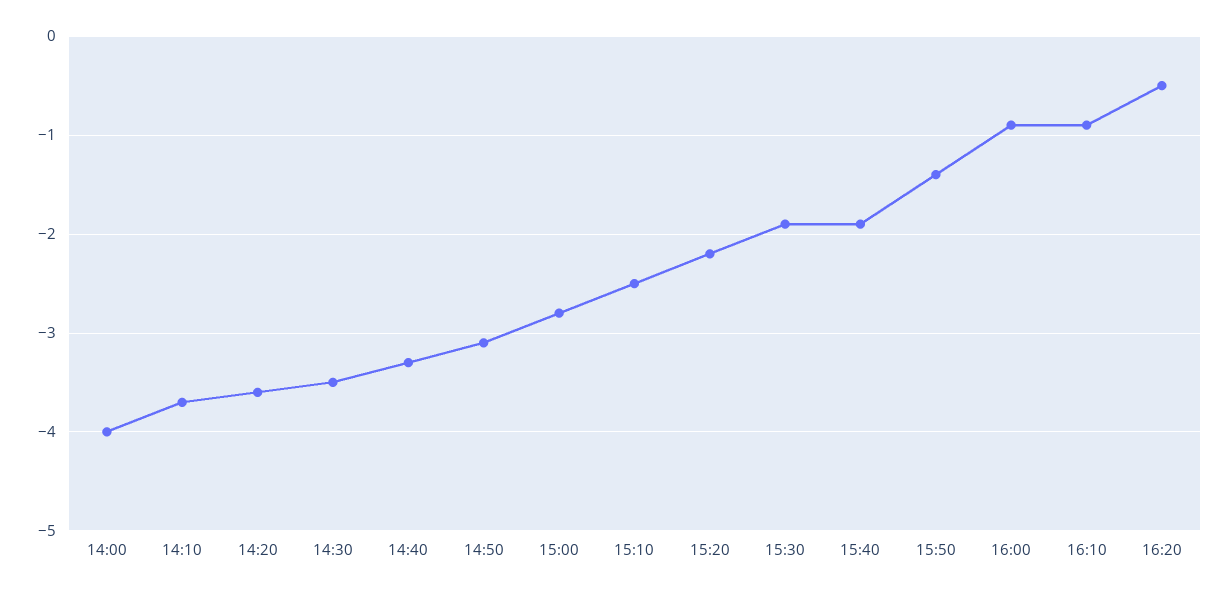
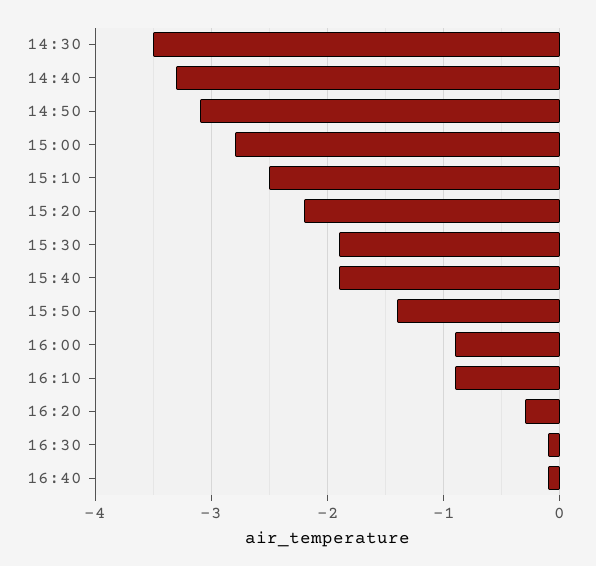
14:00: -4 -> none
14:10: -3.7 -> none
14:20: -3.6 -> none
16:20: -0.5 -> -0.3
16:30: none -> -0.1
16:40: none -> -0.1

